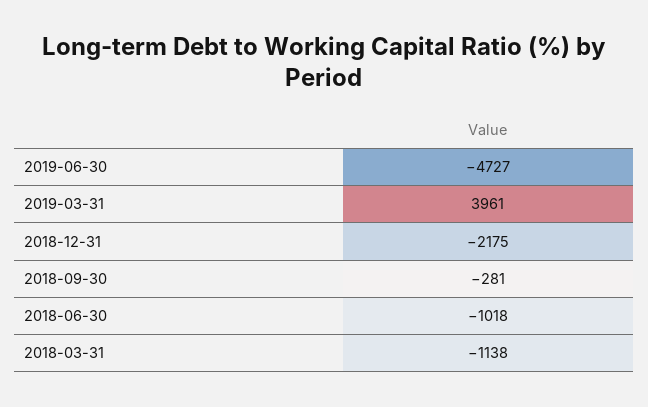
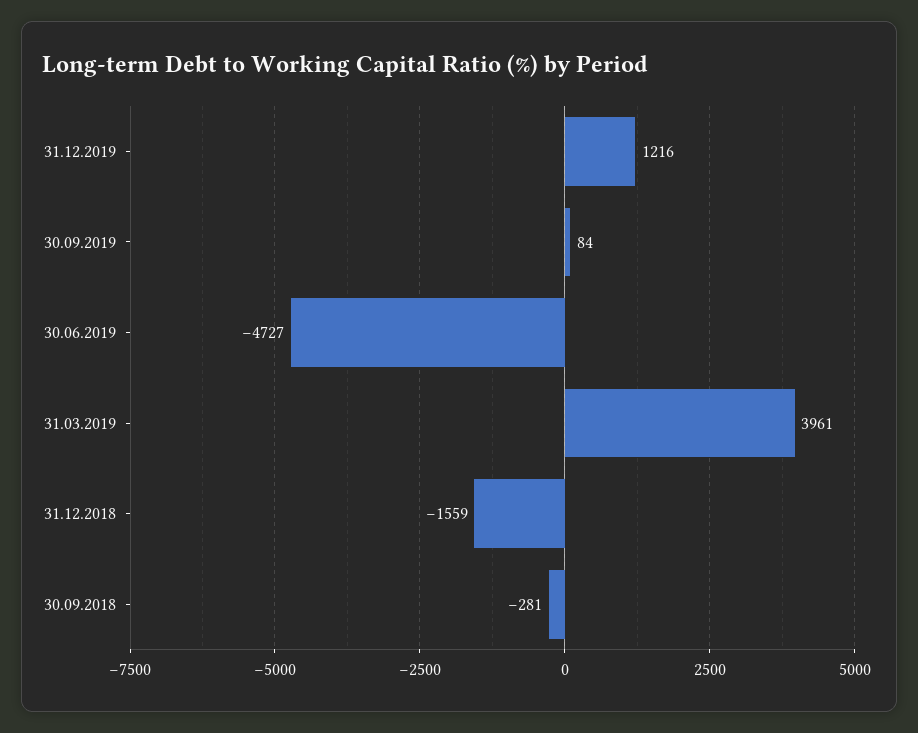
2018-12-31: -2175 -> -1559
2018-06-30: -1018 -> none
2018-03-31: -1138 -> none
31.12.2019: none -> 1216
30.09.2019: none -> 84

